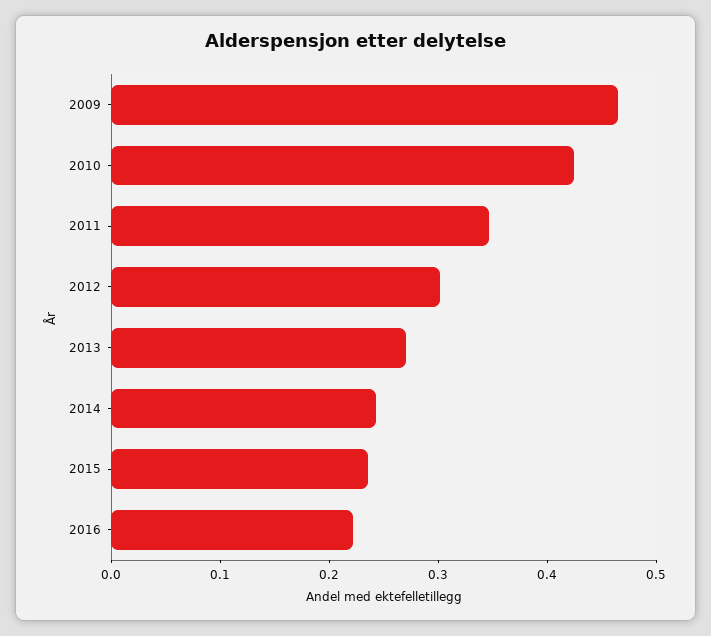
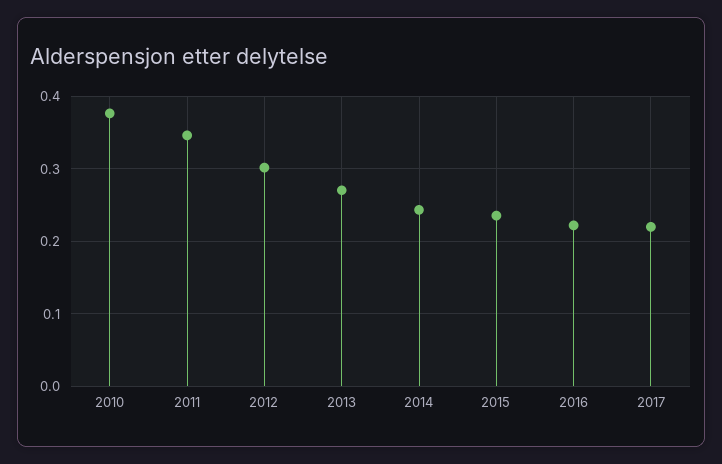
2009: 0.46 -> none
2010: 0.42 -> 0.38
2017: none -> 0.22

